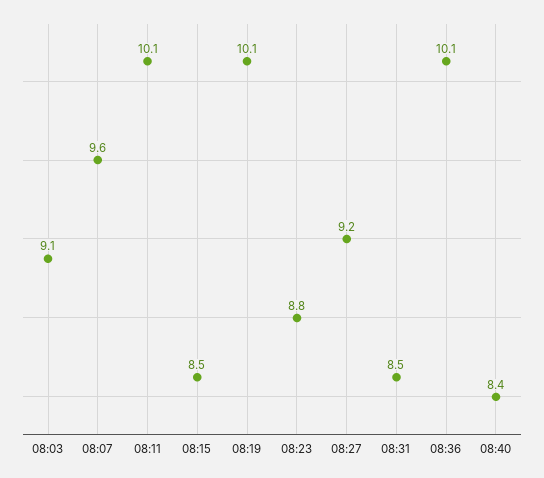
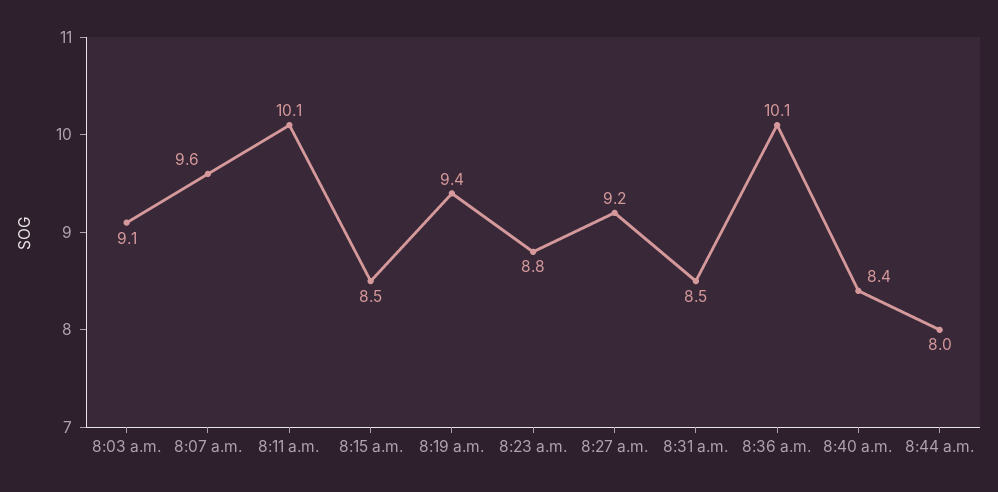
08:19: 10.1 -> 9.4
8:44 a.m.: none -> 8

